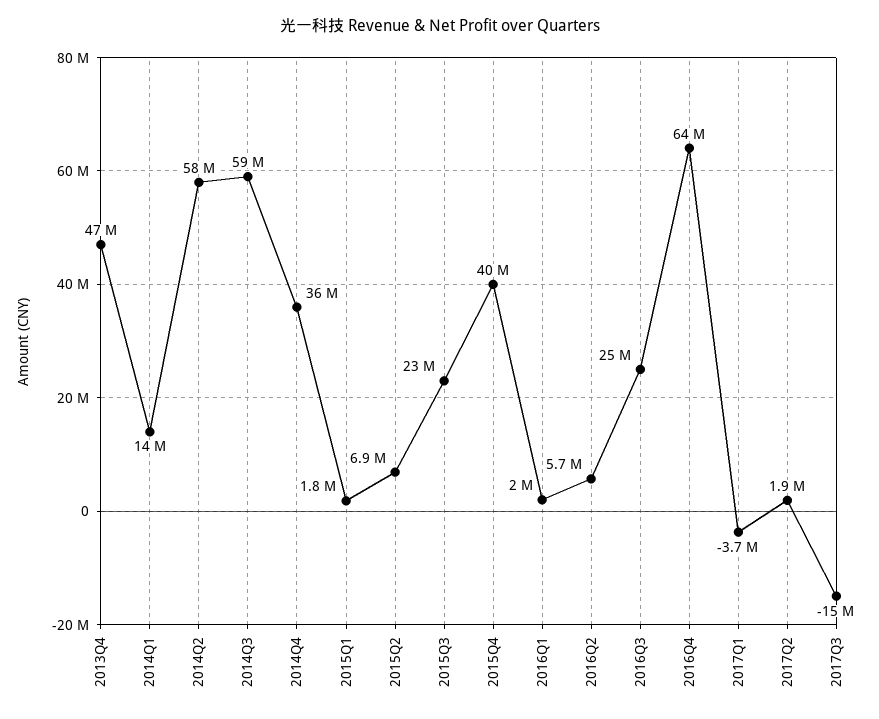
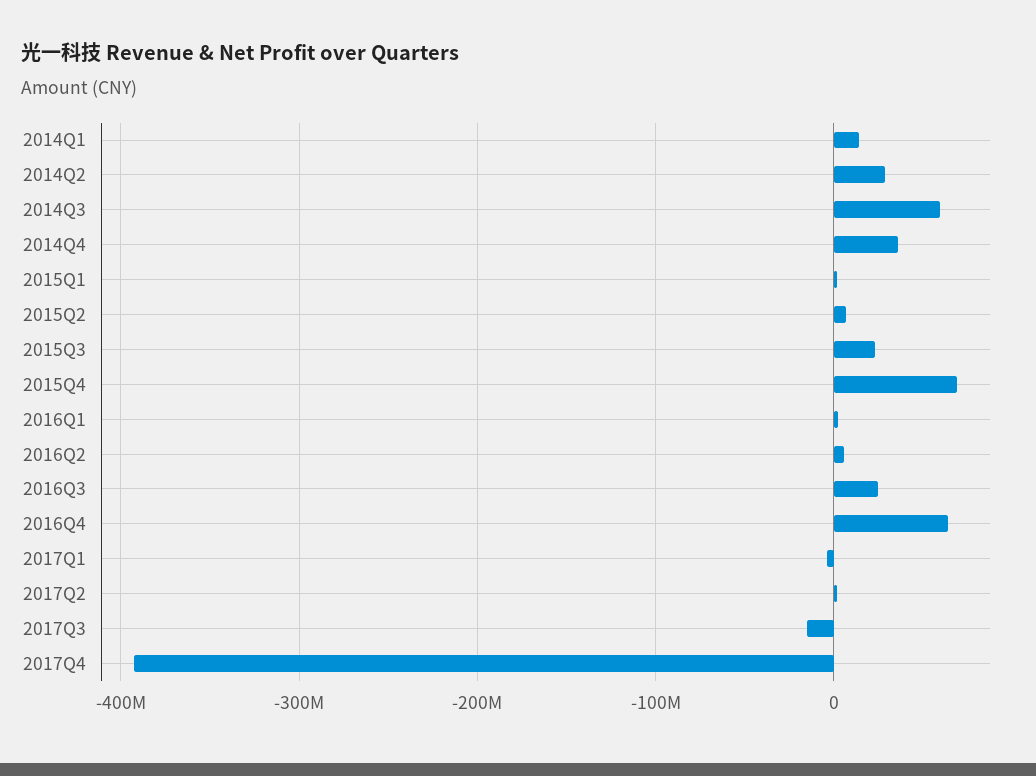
2013Q4: 47000000 -> none
2014Q2: 58000000 -> 30000000
2015Q4: 40000000 -> 70000000
2017Q4: none -> -390000000

